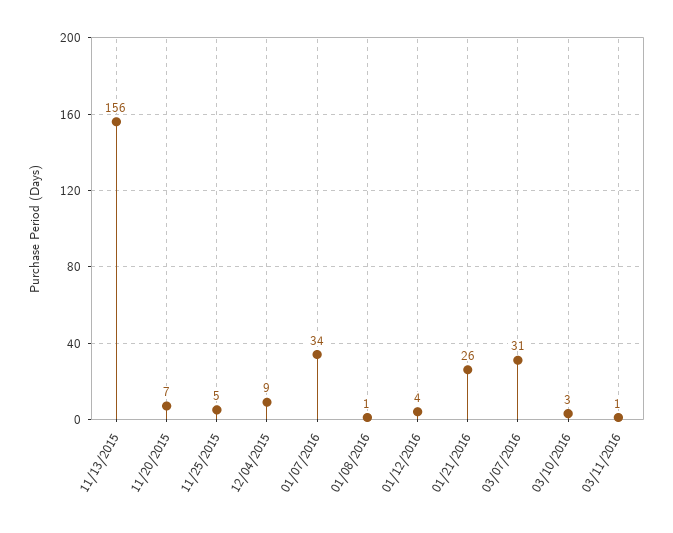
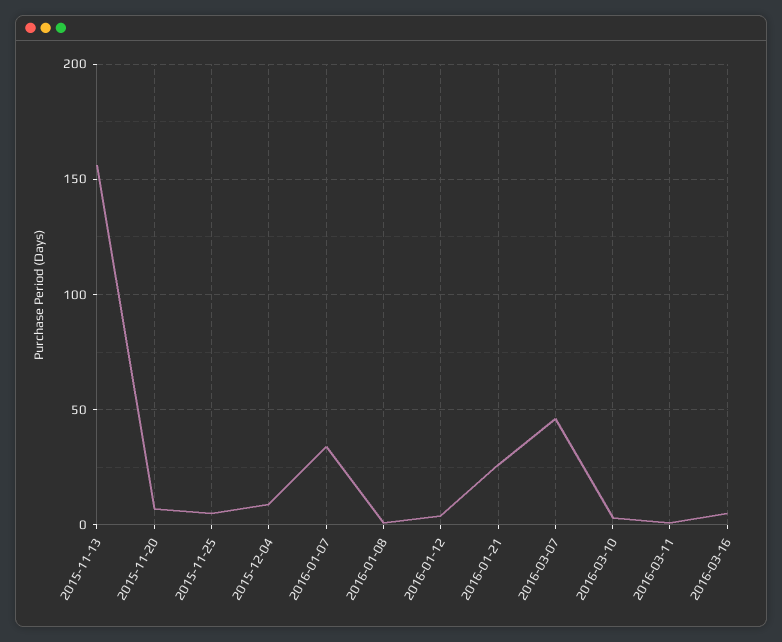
03/07/2016: 31 -> 45
2016-03-16: none -> 5

